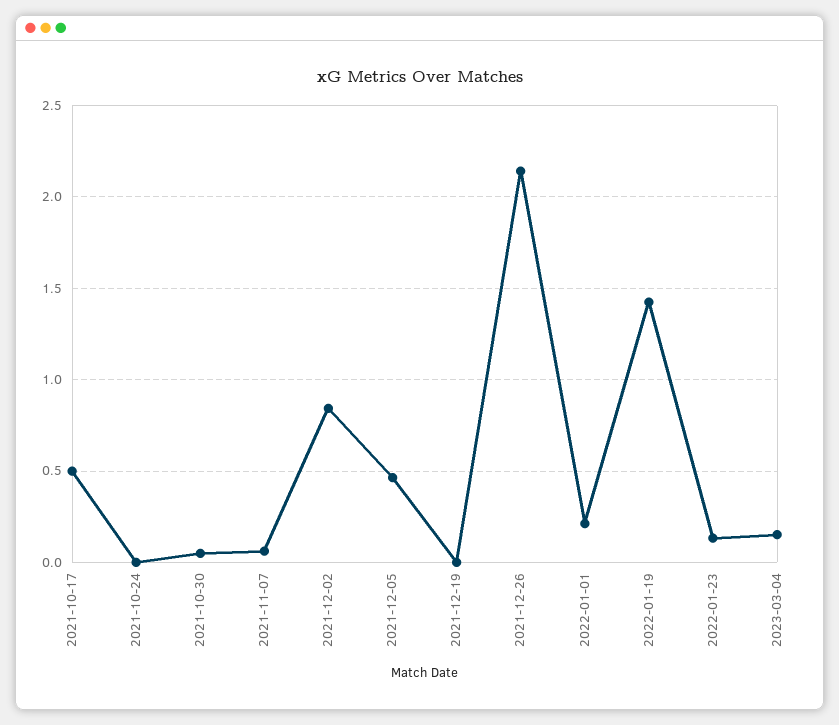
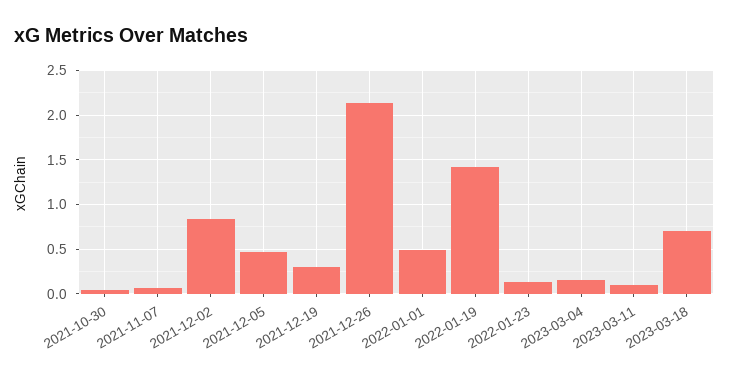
2021-10-17: 0.5 -> none
2021-10-24: 0 -> none
2021-12-19: 0 -> 0.3
2022-01-01: 0.2 -> 0.5
2023-03-11: none -> 0.1
2023-03-18: none -> 0.7

